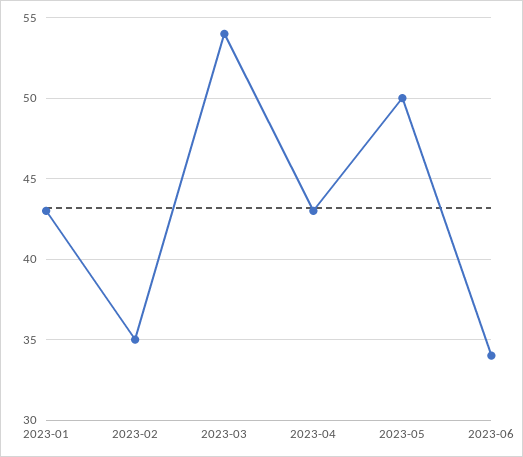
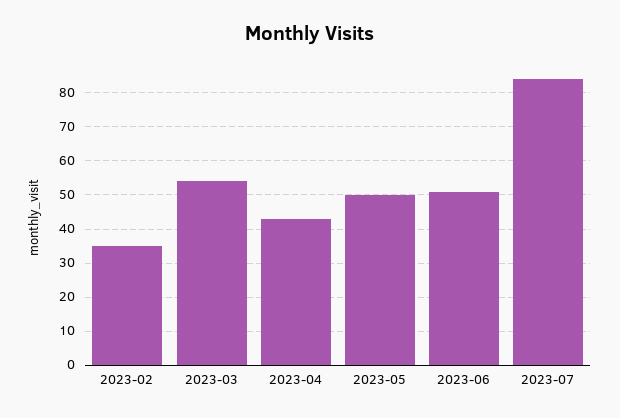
2023-01: 43 -> none
2023-06: 34 -> 50
2023-07: none -> 85

